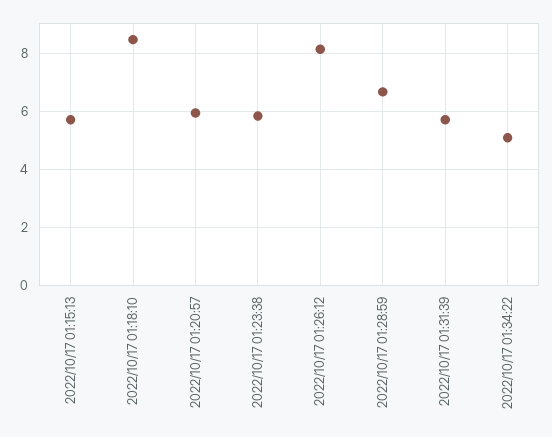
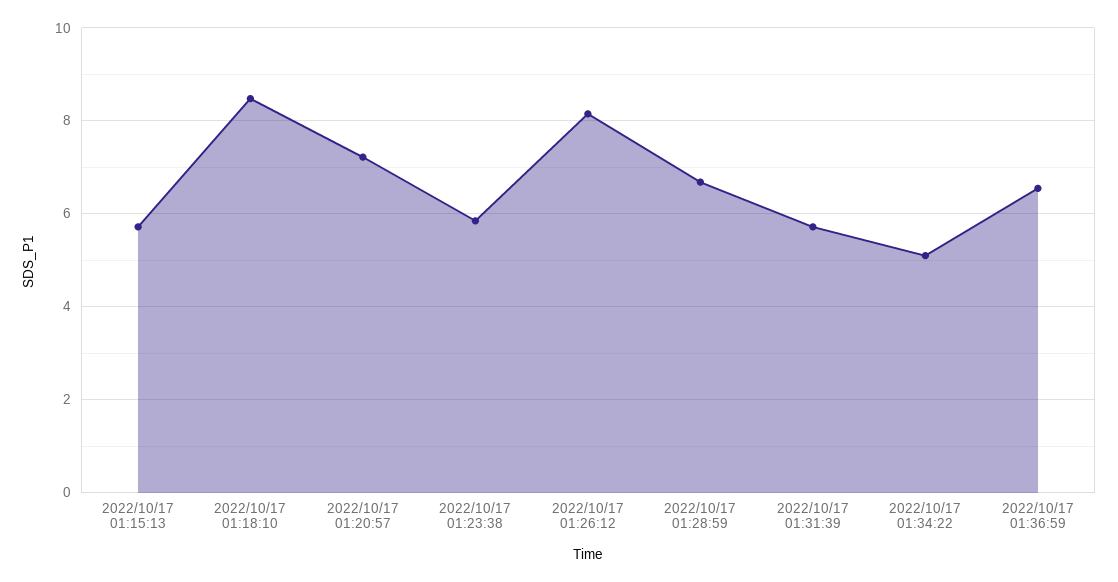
2022/10/17 01:20:57: 6 -> 7.2
2022/10/17 01:36:59: none -> 6.6

